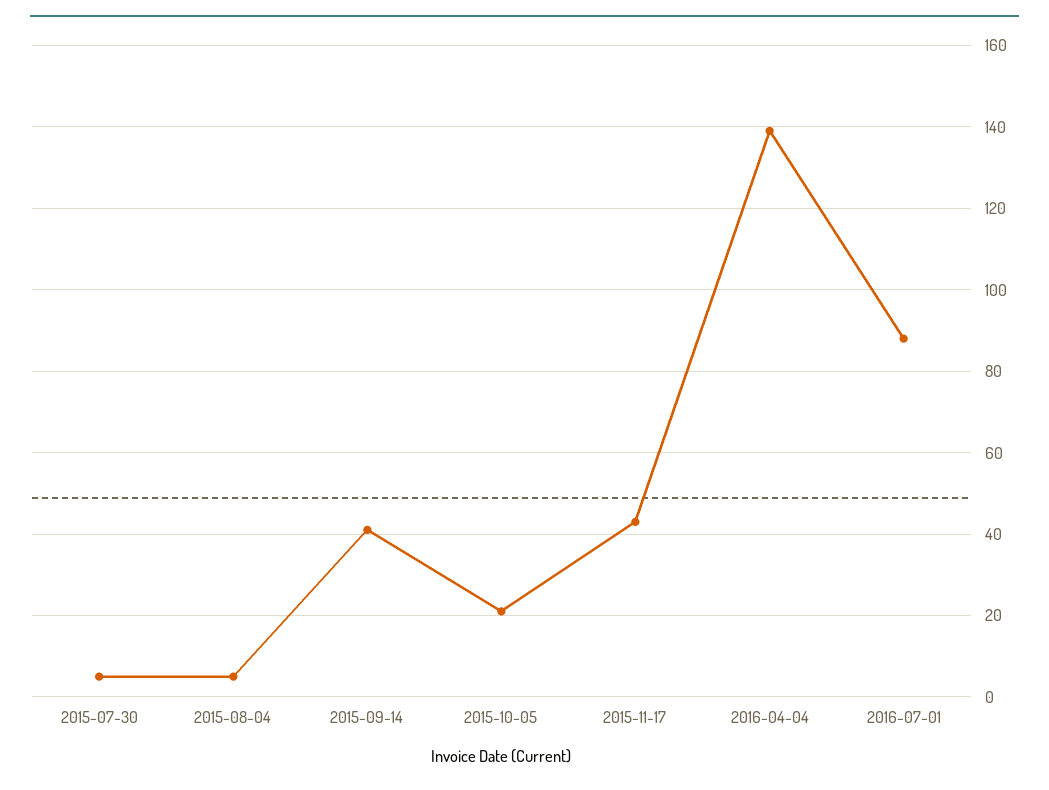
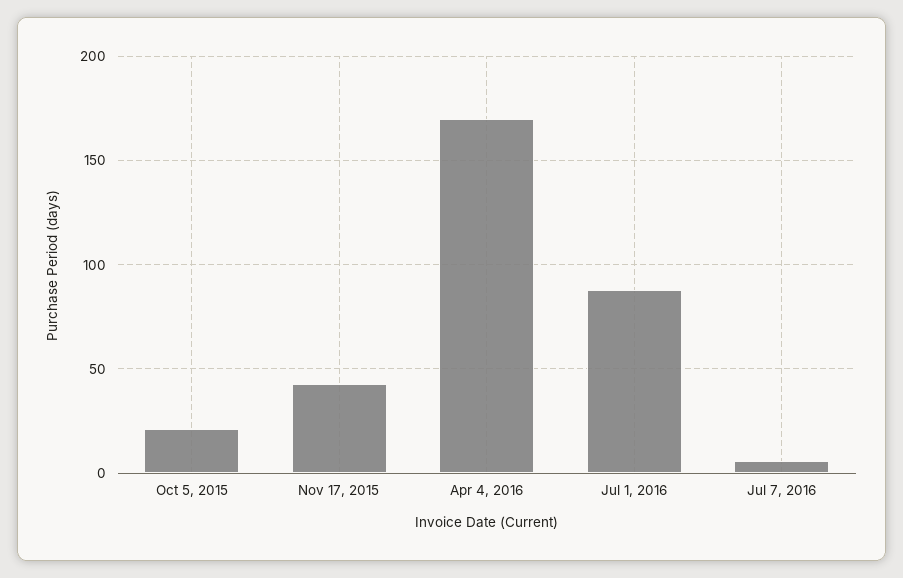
2015-07-30: 5 -> none
2015-08-04: 5 -> none
2015-09-14: 40 -> none
2016-04-04: 140 -> 170
Jul 7, 2016: none -> 5

